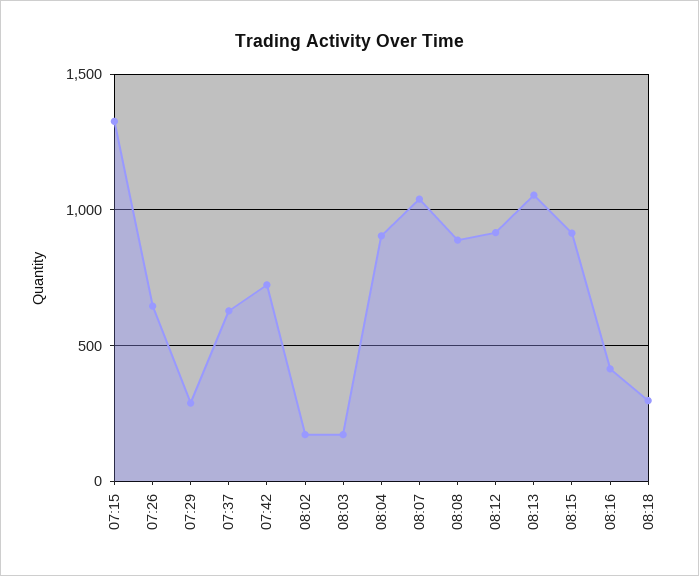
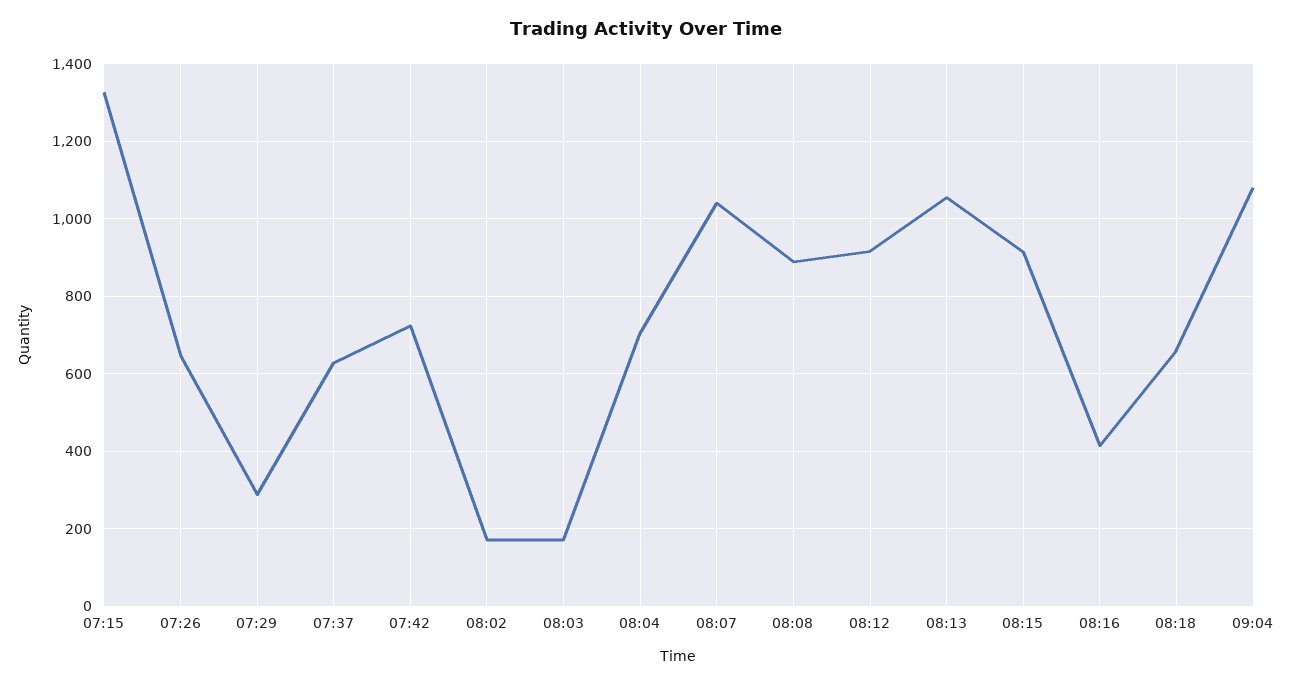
08:04: 900 -> 700
08:18: 300 -> 660
09:04: none -> 1080

